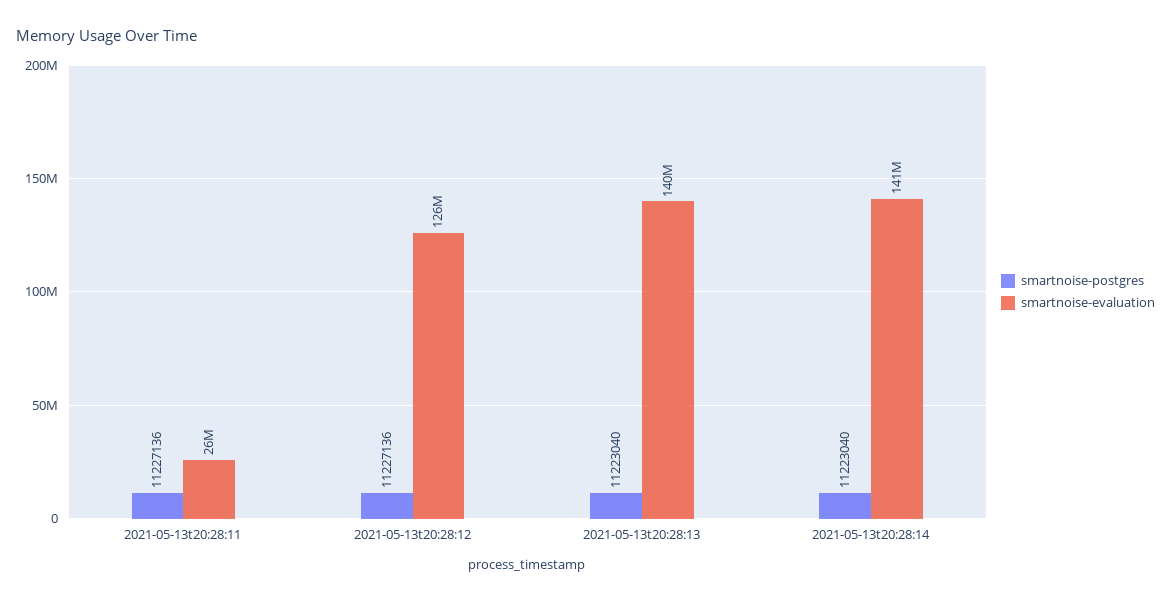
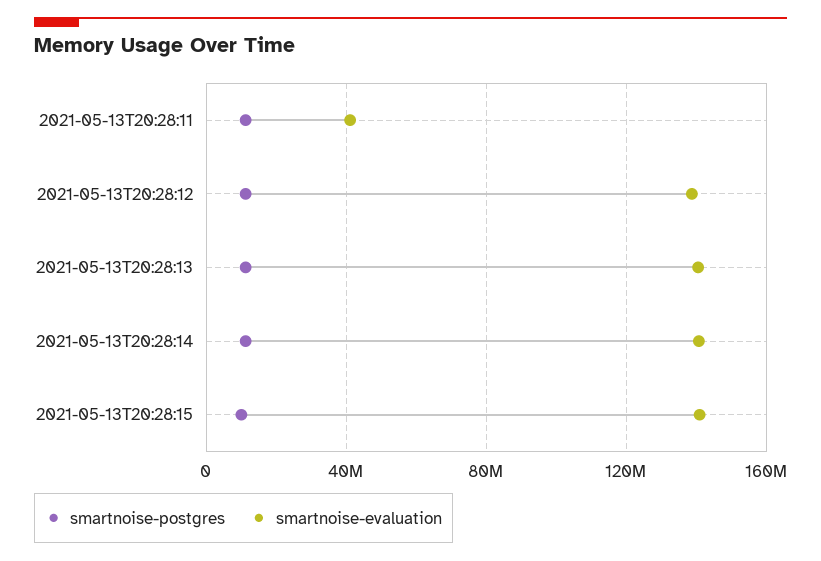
smartnoise-evaluation, 2021-05-13t20:28:11: 26000000 -> 40000000
smartnoise-evaluation, 2021-05-13t20:28:12: 126000000 -> 140000000
smartnoise-postgres, 2021-05-13T20:28:15: none -> 10000000
smartnoise-evaluation, 2021-05-13T20:28:15: none -> 140000000

